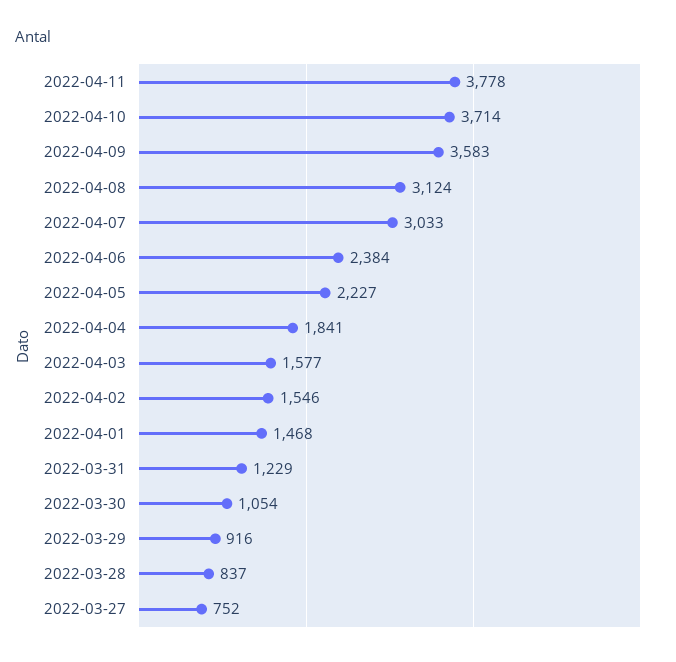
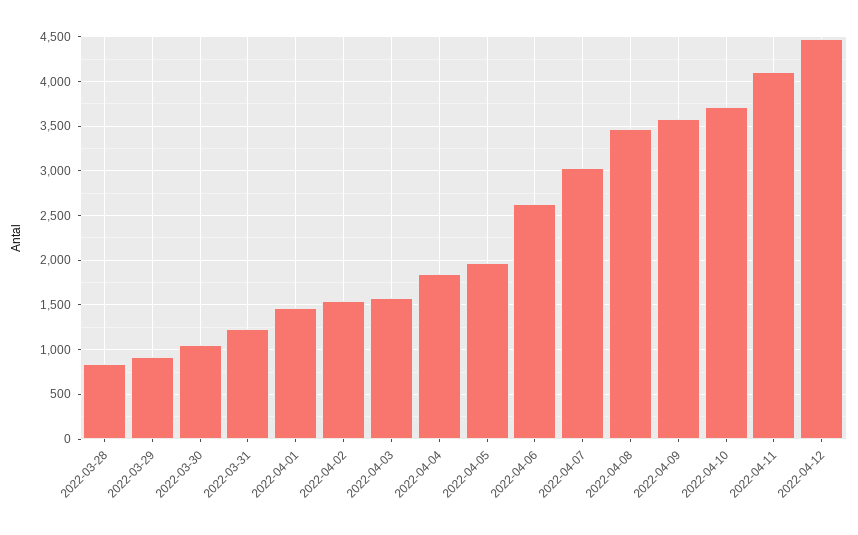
2022-04-11: 3778 -> 4100
2022-04-08: 3124 -> 3500
2022-04-06: 2384 -> 2600
2022-04-05: 2227 -> 2000
2022-03-27: 752 -> none
2022-04-12: none -> 4500

